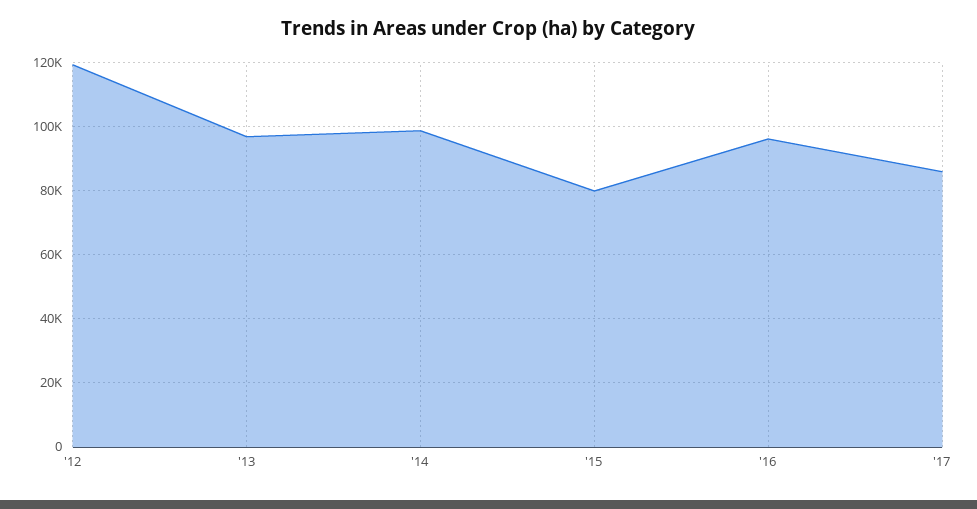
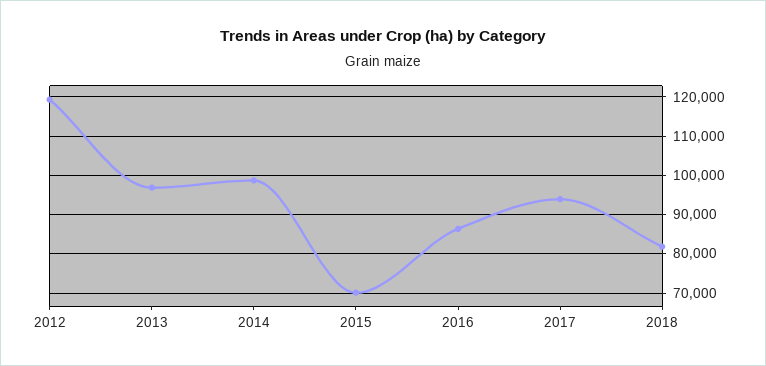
'15: 80000 -> 70000
'16: 96000 -> 86000
'17: 86000 -> 94000
2018: none -> 82000

